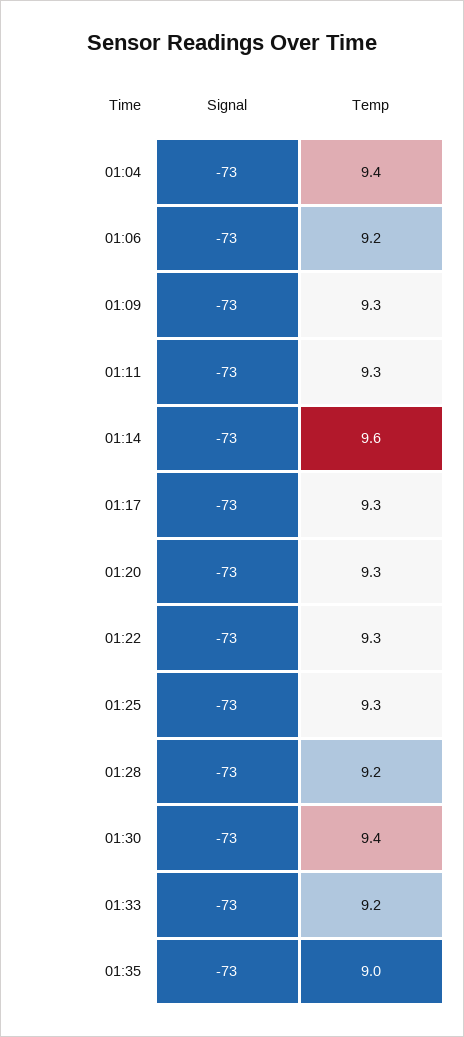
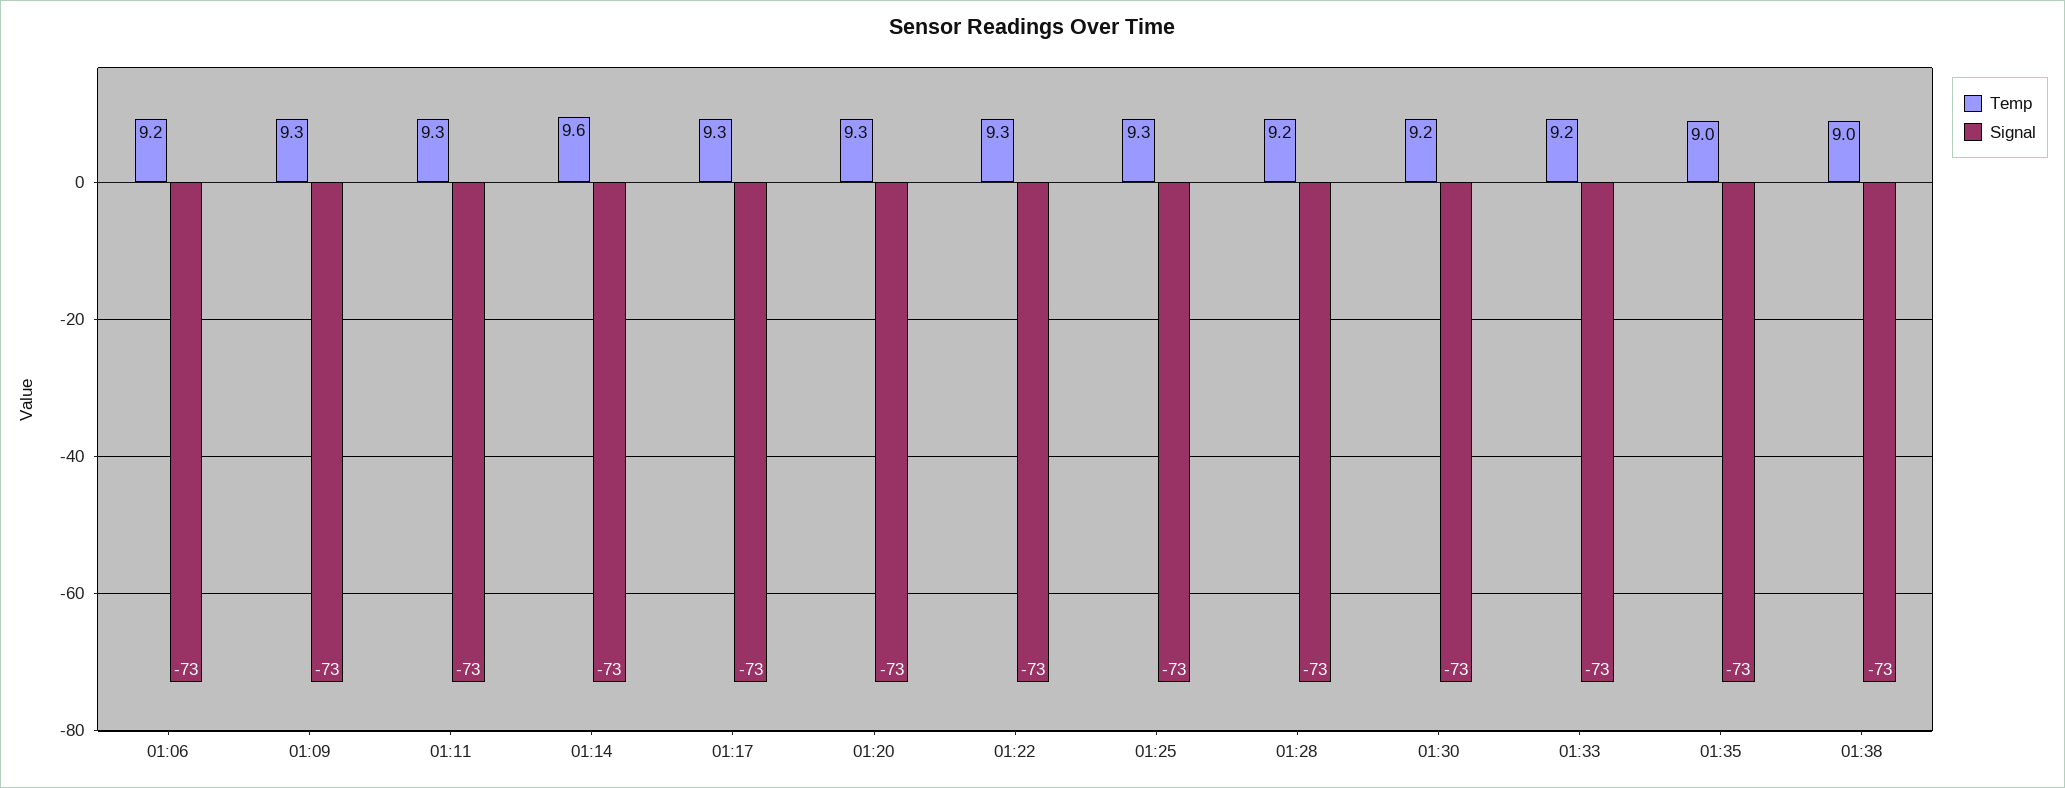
Signal, 01:04: -73 -> none
Temp, 01:04: 9.4 -> none
Temp, 01:30: 9.4 -> 9.2
Temp, 01:38: none -> 9
Signal, 01:38: none -> -73

